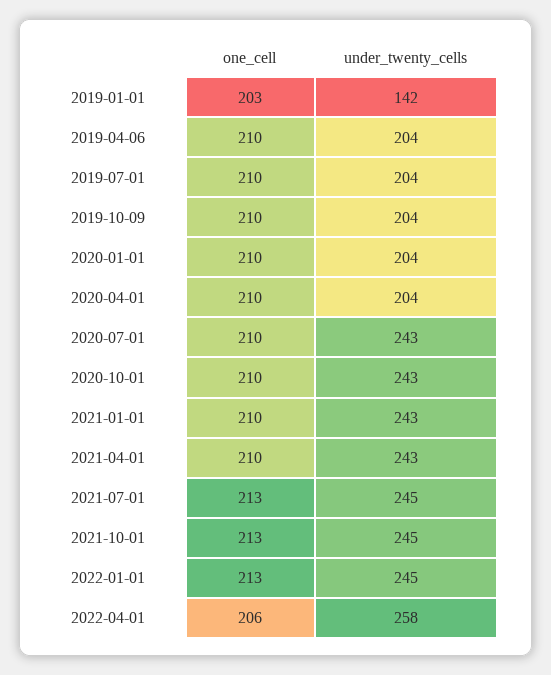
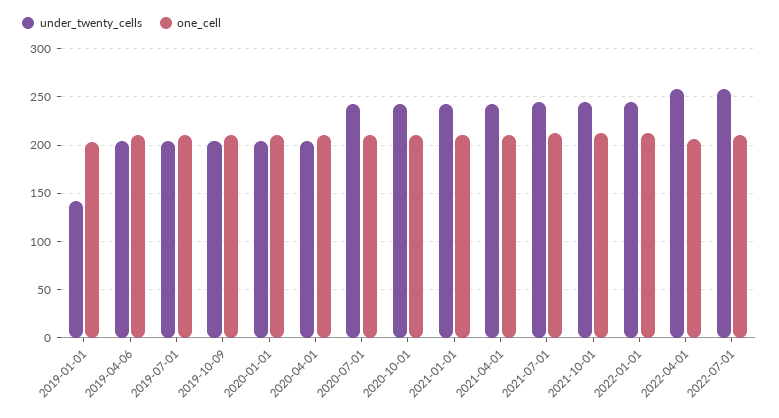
under_twenty_cells, 2022-07-01: none -> 260
one_cell, 2022-07-01: none -> 210

